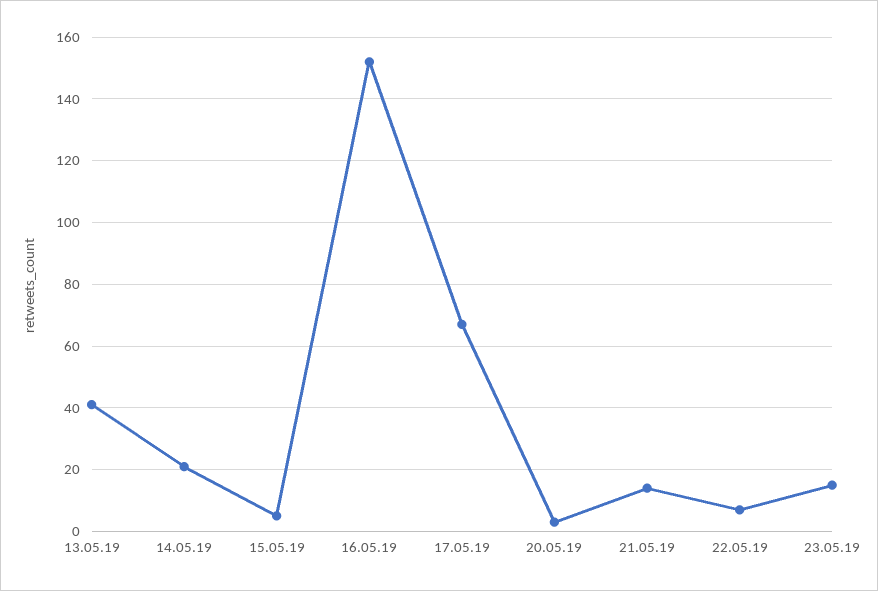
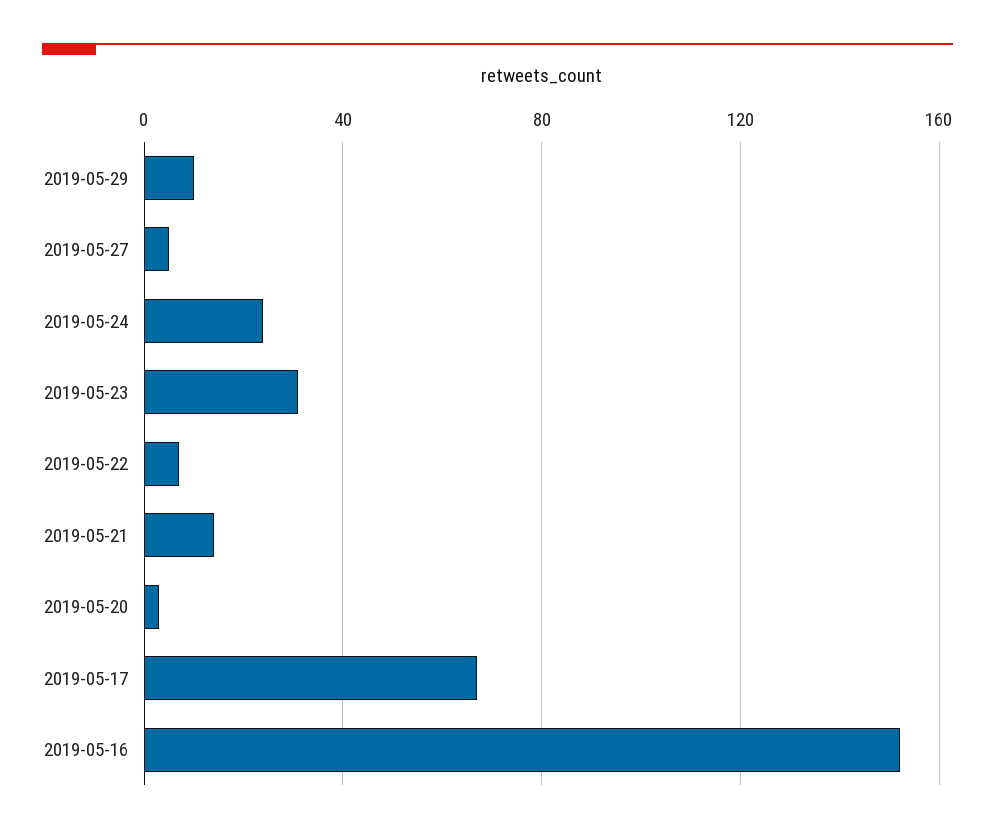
13.05.19: 40 -> none
14.05.19: 20 -> none
15.05.19: 5 -> none
23.05.19: 15 -> 30
2019-05-29: none -> 10
2019-05-27: none -> 5
2019-05-24: none -> 25

